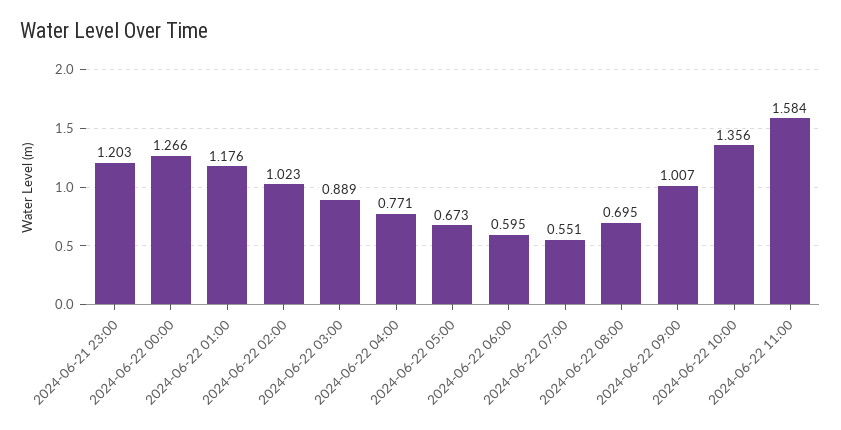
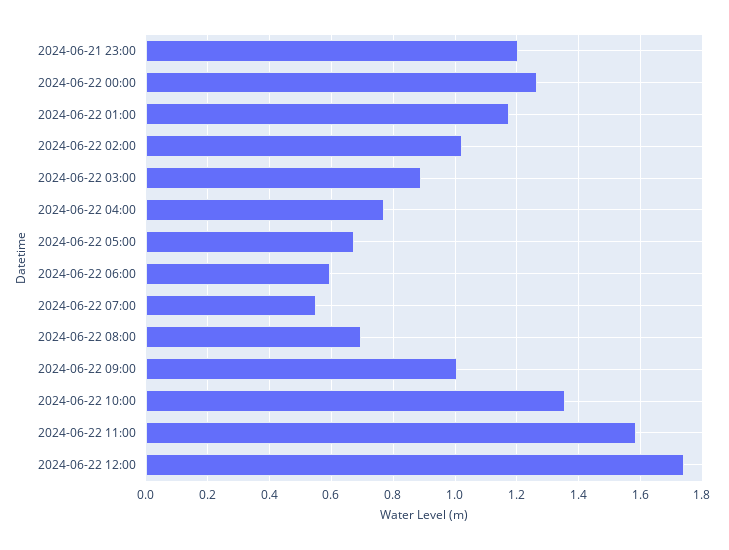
2024-06-22 12:00: none -> 1.74

